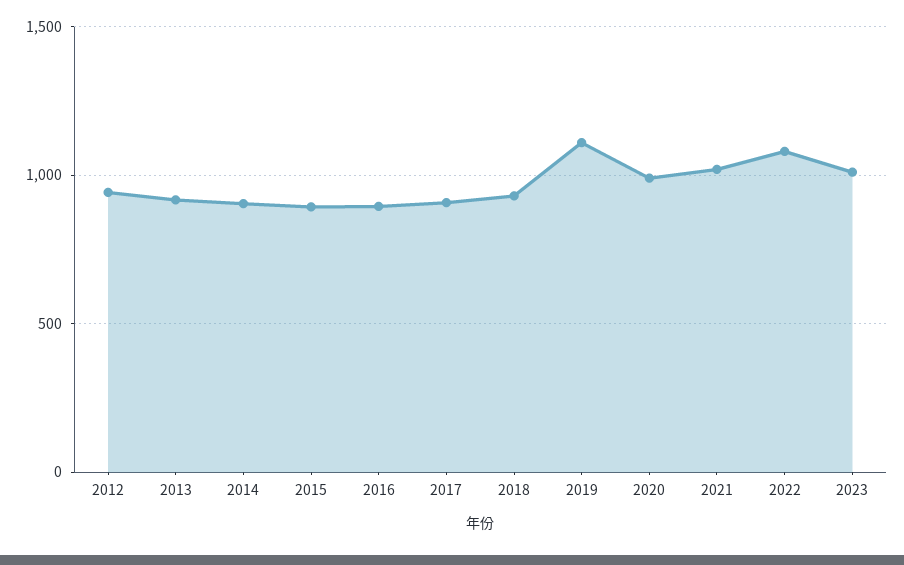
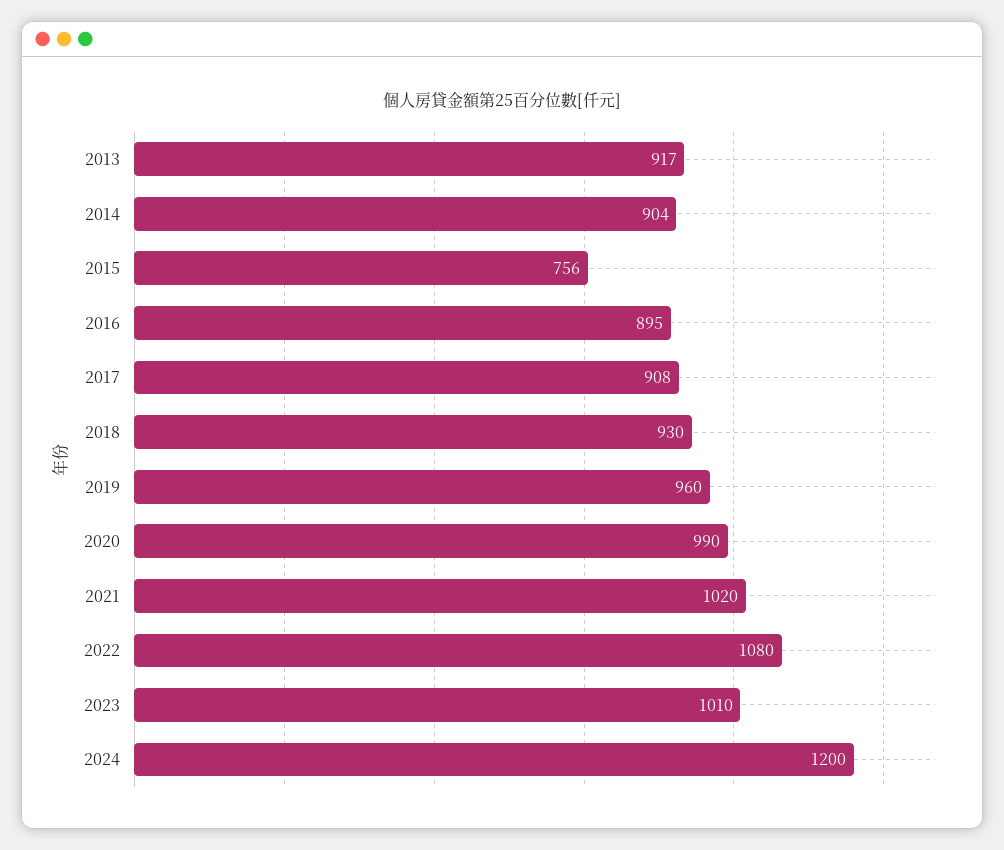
2012: 950 -> none
2015: 900 -> 756
2019: 1100 -> 960
2024: none -> 1200

